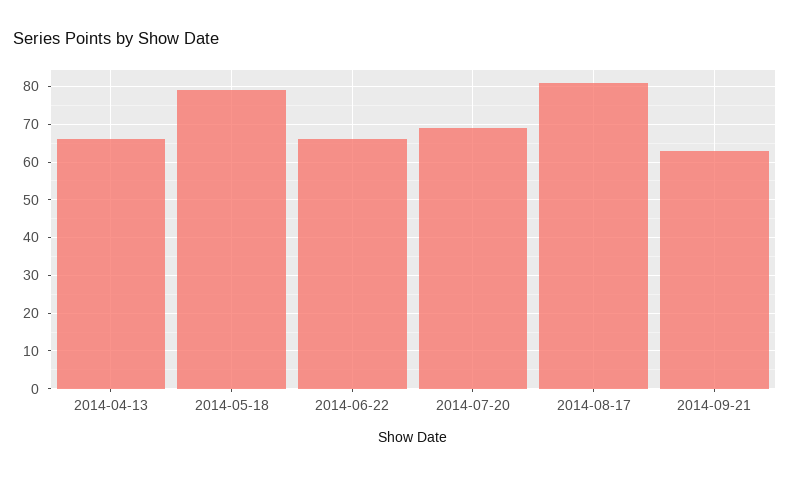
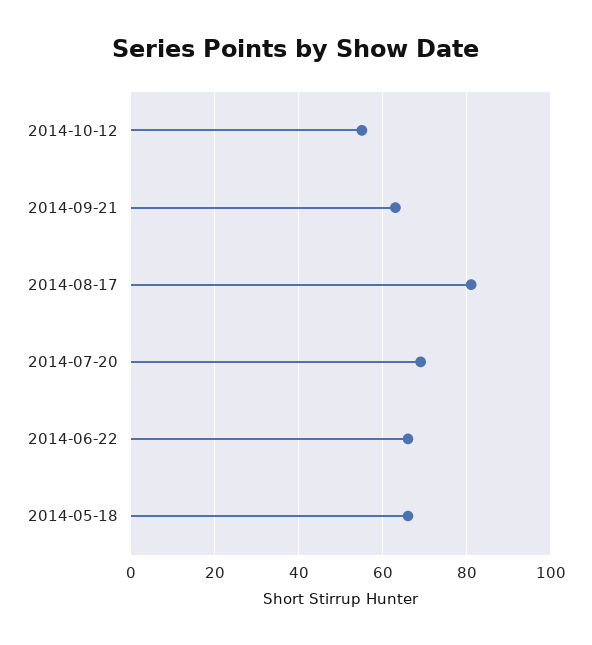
2014-04-13: 65 -> none
2014-05-18: 80 -> 65
2014-10-12: none -> 55

